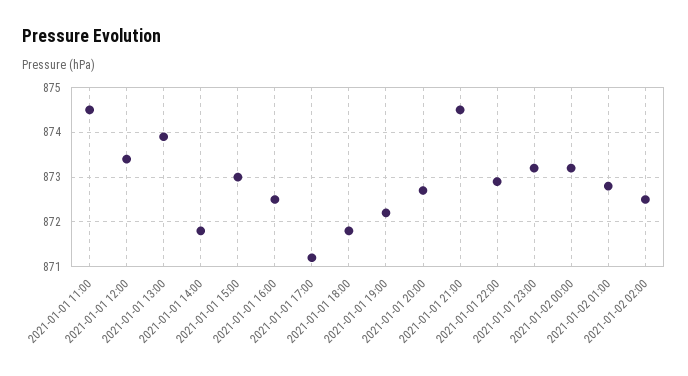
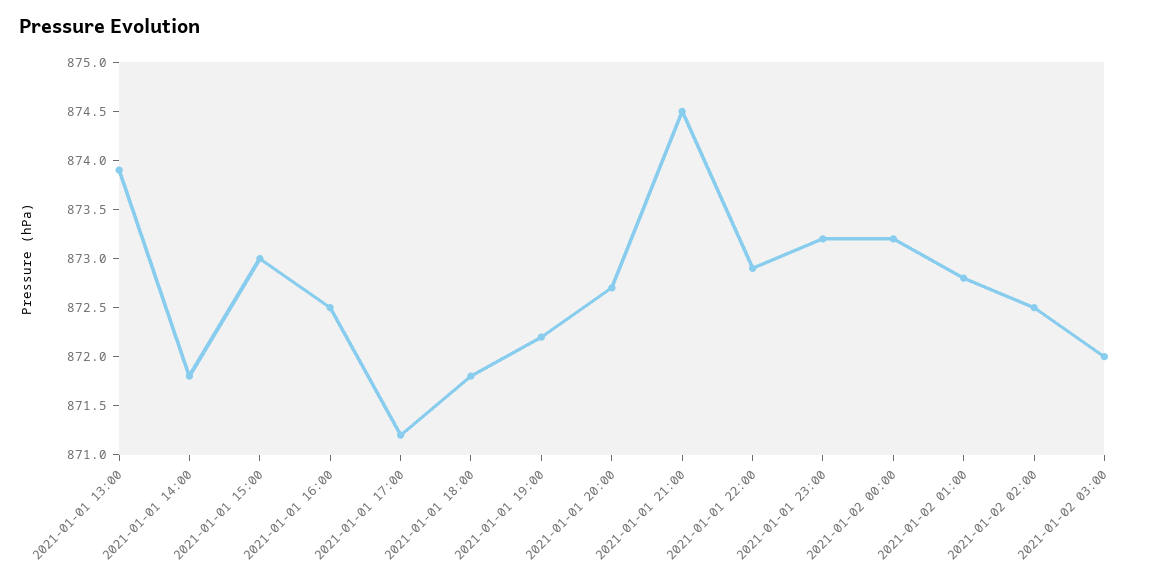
2021-01-01 11:00: 874.5 -> none
2021-01-01 12:00: 873.5 -> none
2021-01-02 03:00: none -> 872

